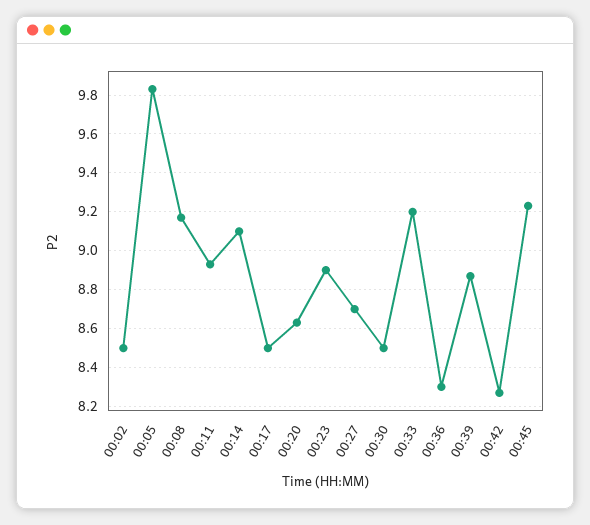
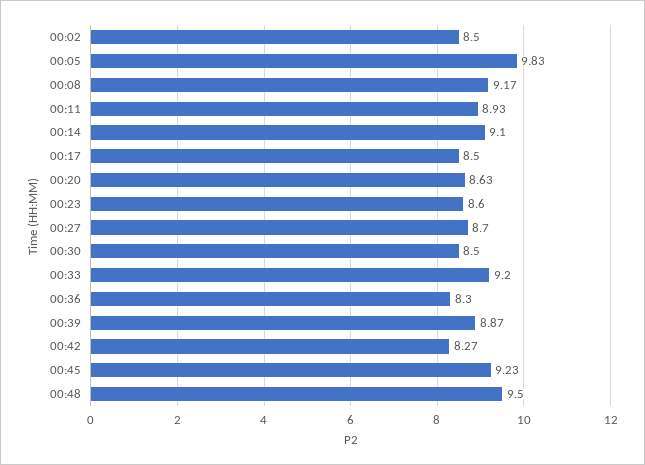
00:23: 8.9 -> 8.6
00:48: none -> 9.5

